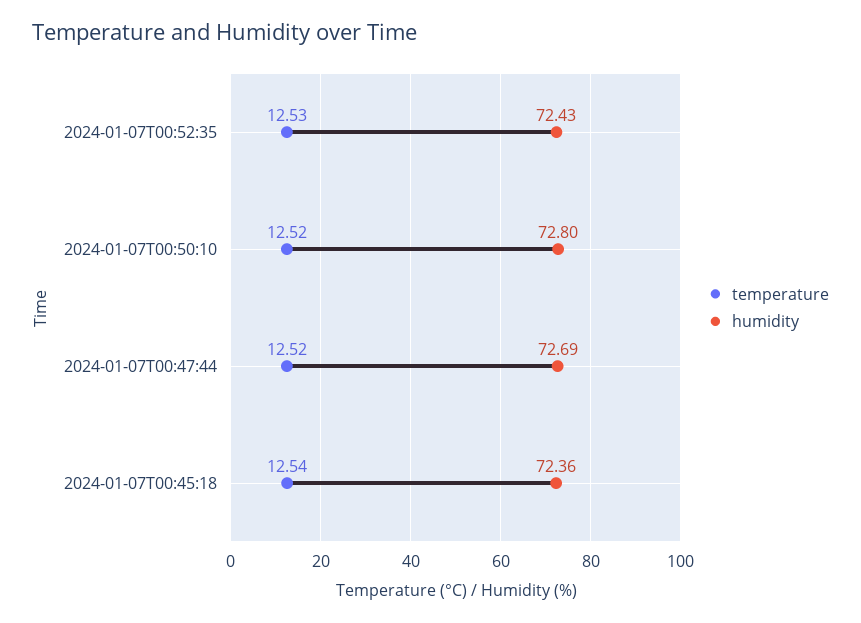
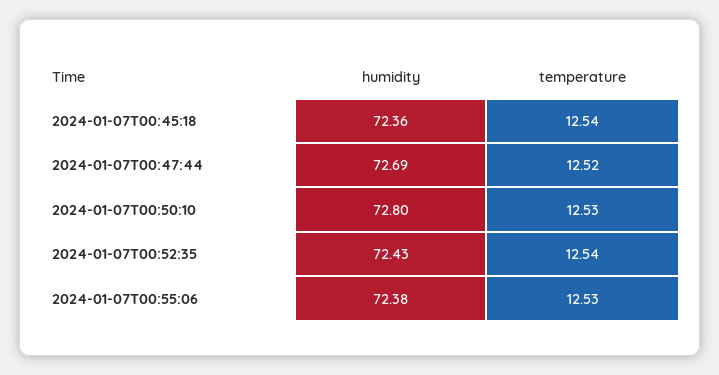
temperature, 2024-01-07T00:52:35: 12.53 -> 12.54
temperature, 2024-01-07T00:50:10: 12.52 -> 12.53
humidity, 2024-01-07T00:55:06: none -> 72.38
temperature, 2024-01-07T00:55:06: none -> 12.53

